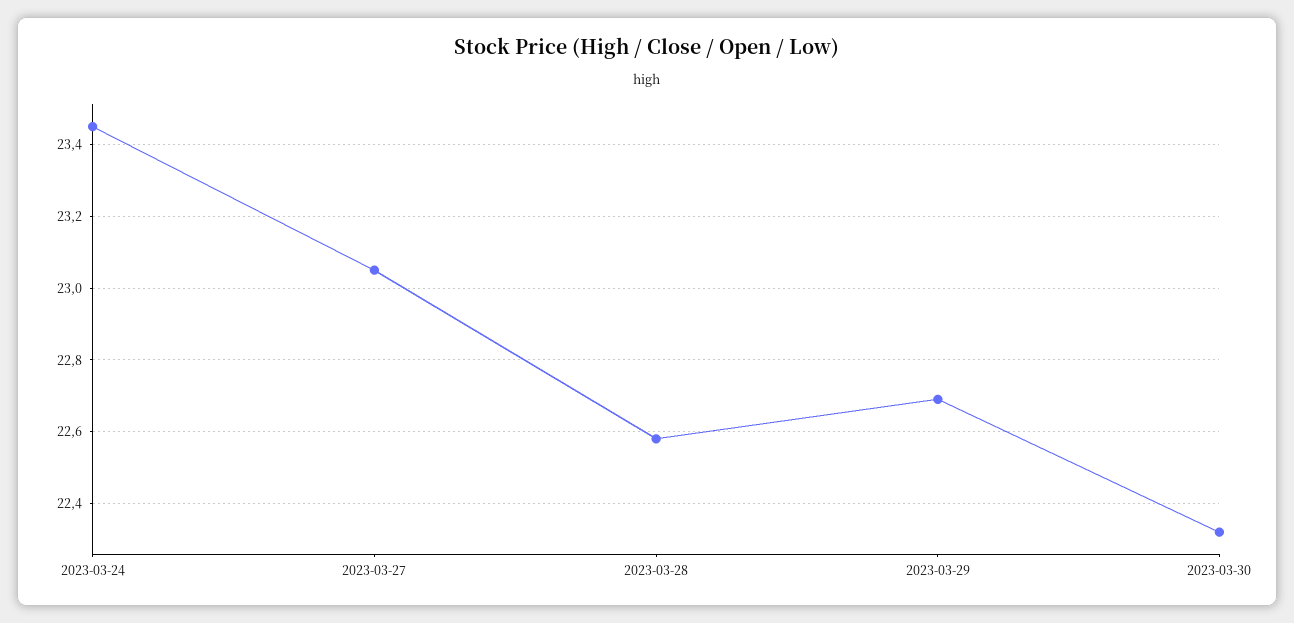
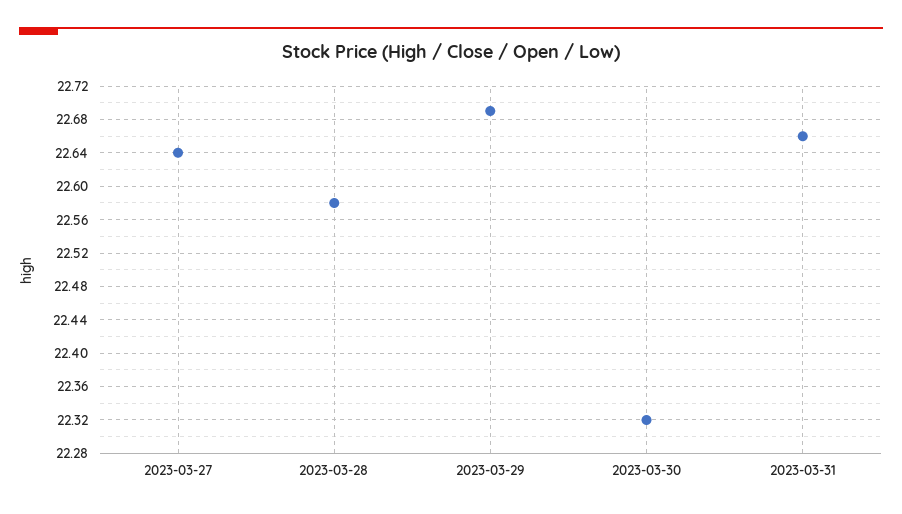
2023-03-24: 23.45 -> none
2023-03-27: 23.05 -> 22.64
2023-03-31: none -> 22.66

